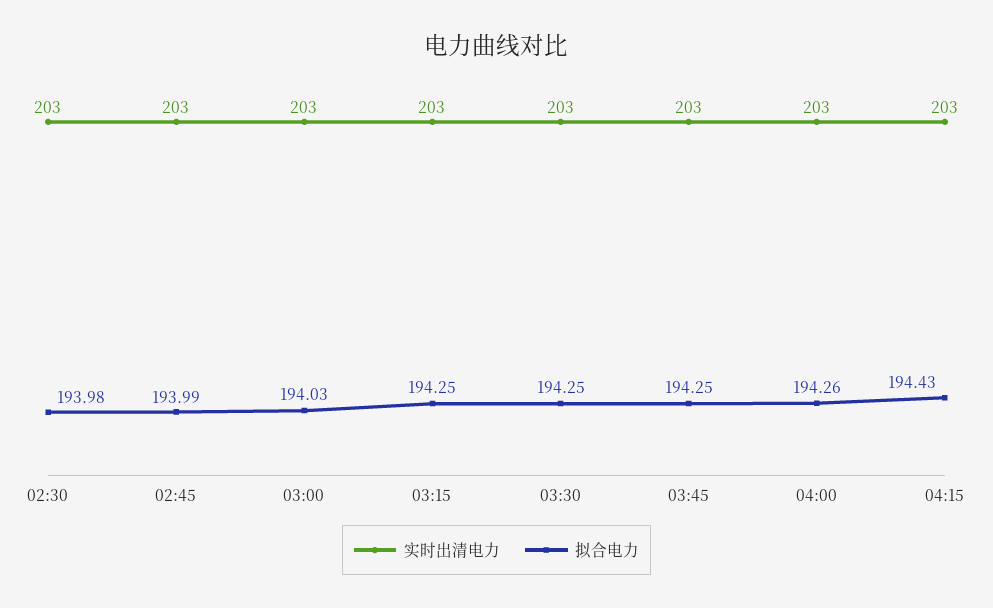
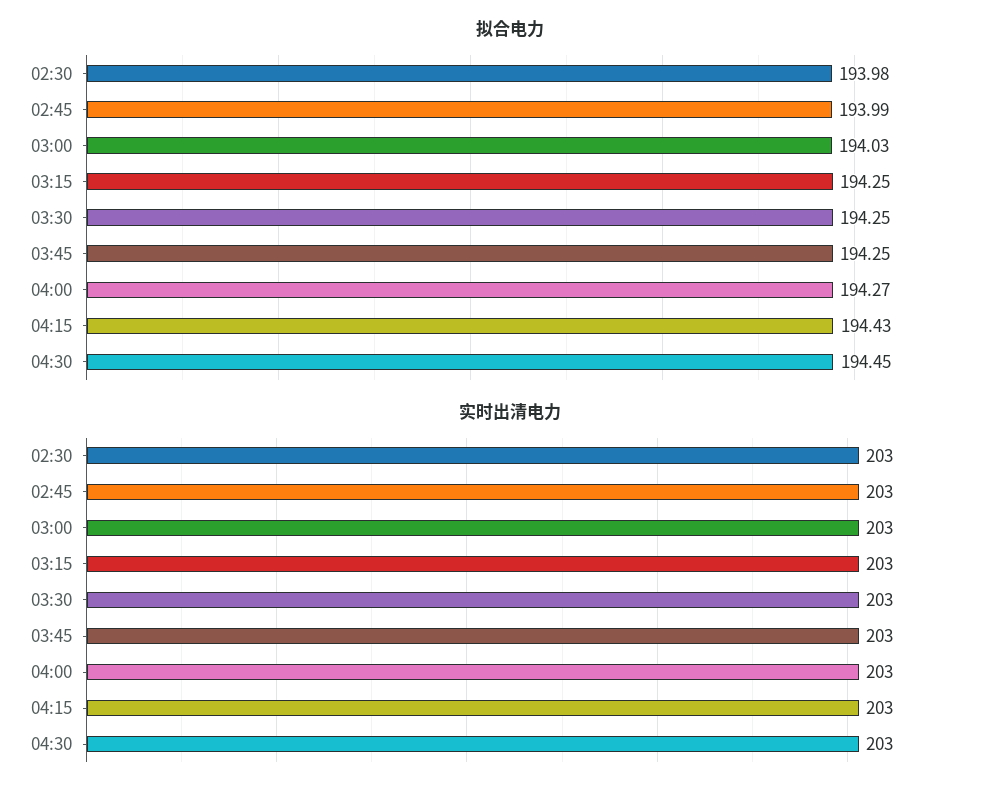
拟合电力, 04:00: 194.26 -> 194.27
拟合电力, 04:30: none -> 194.45
实时出清电力, 04:30: none -> 203

